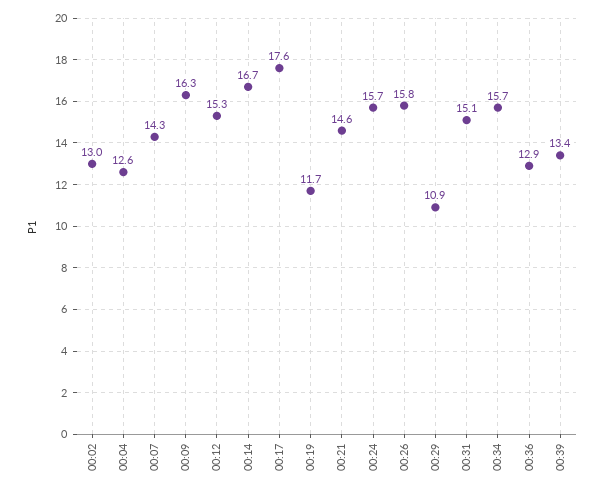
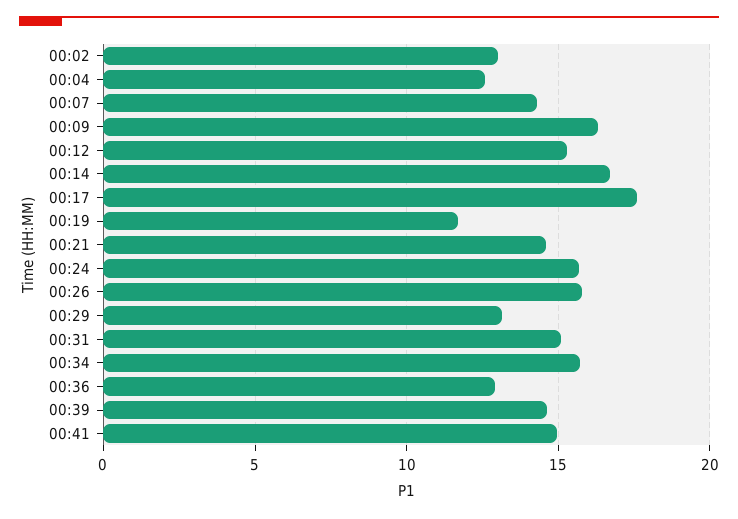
00:29: 10.9 -> 13
00:39: 13.4 -> 14.5
00:41: none -> 15

